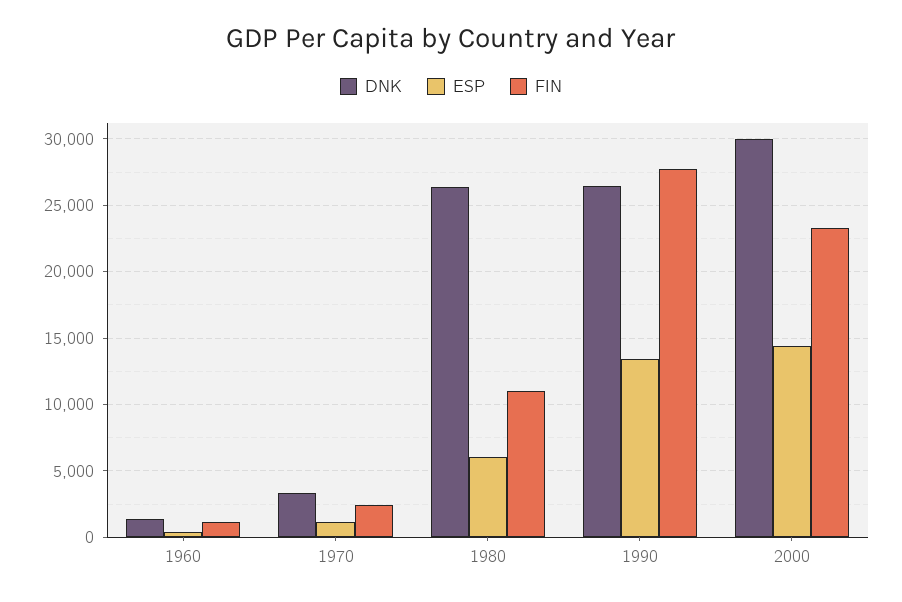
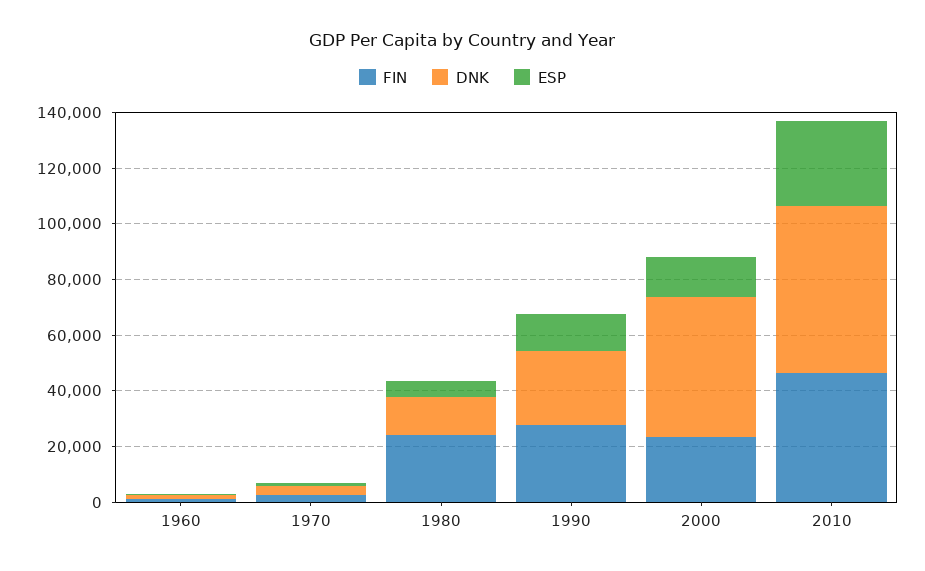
DNK, 1980: 26500 -> 15000
FIN, 1980: 11000 -> 25000
DNK, 2000: 30000 -> 50000
FIN, 2010: none -> 45000
DNK, 2010: none -> 60000
ESP, 2010: none -> 30000

